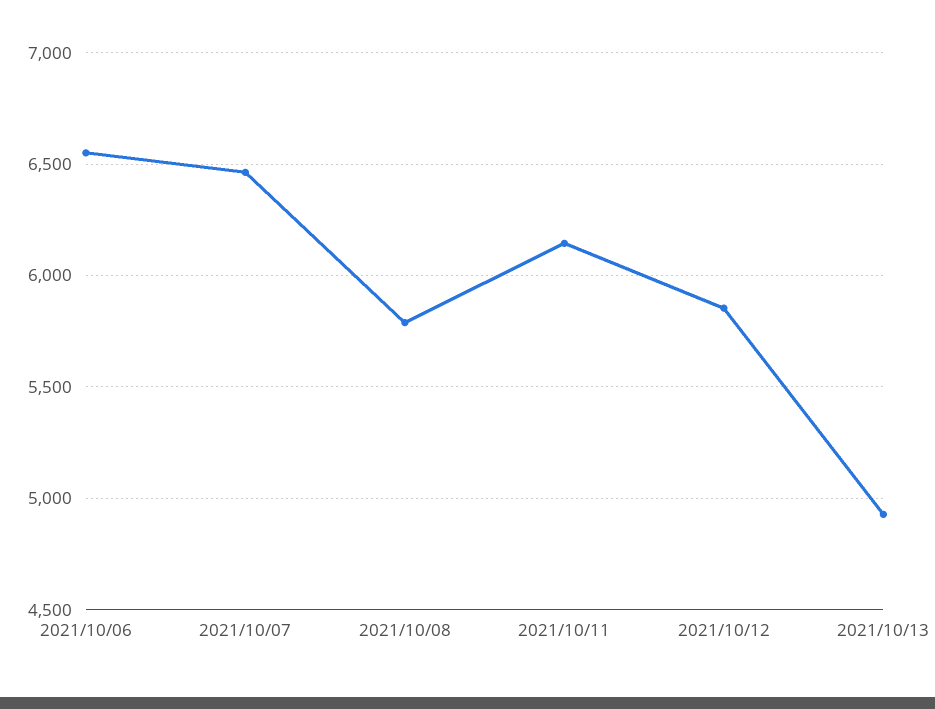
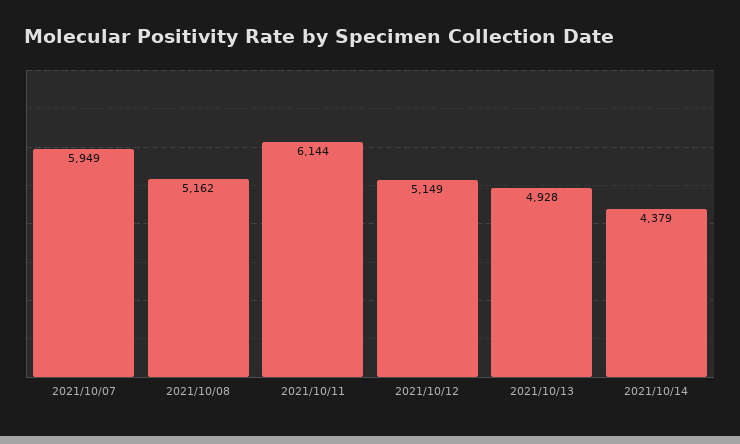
2021/10/06: 6550 -> none
2021/10/07: 6450 -> 5949
2021/10/08: 5800 -> 5162
2021/10/12: 5850 -> 5149
2021/10/14: none -> 4379

